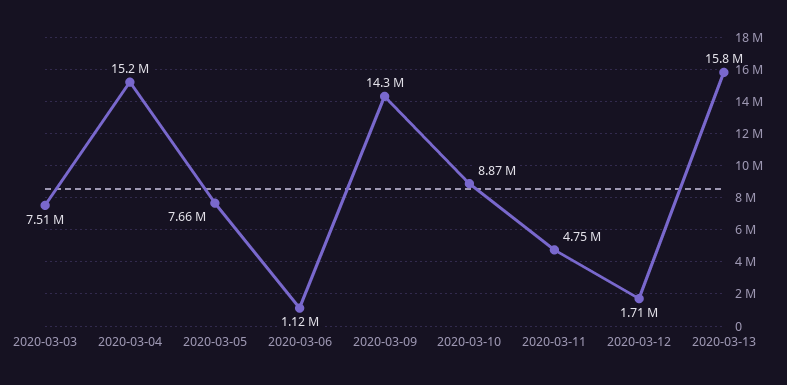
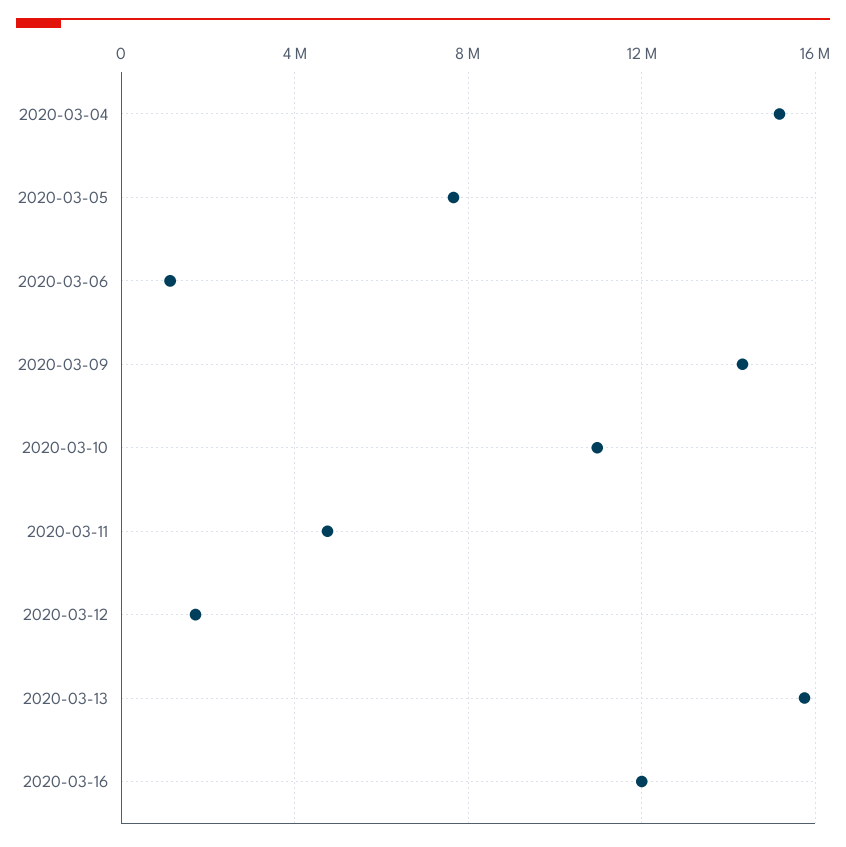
2020-03-03: 7510000 -> none
2020-03-10: 8870000 -> 11000000
2020-03-16: none -> 12000000

